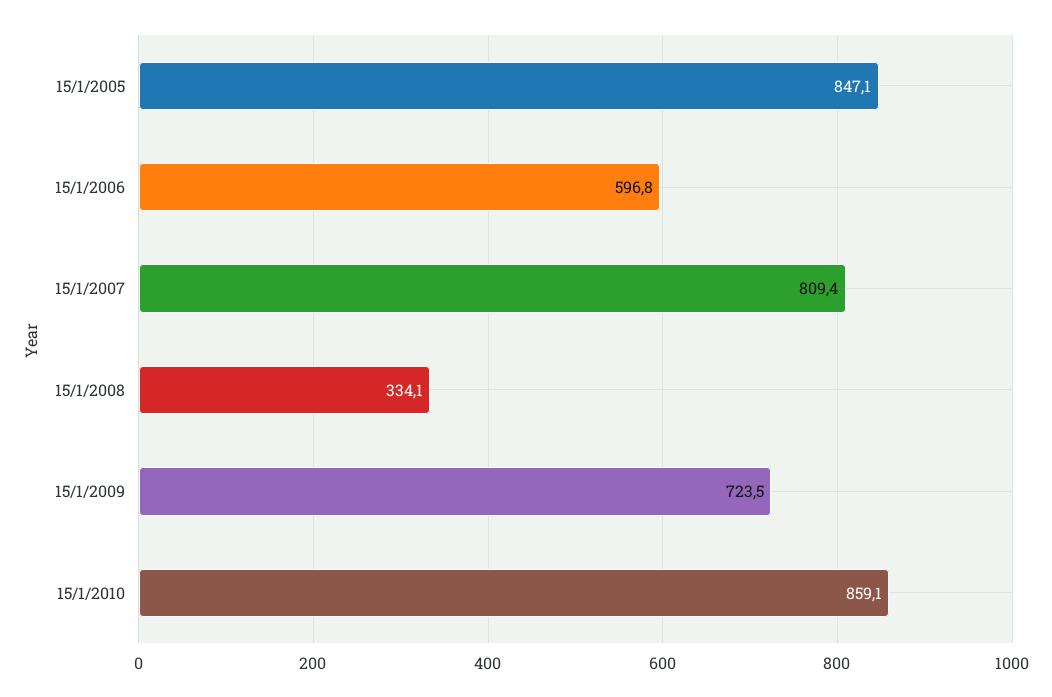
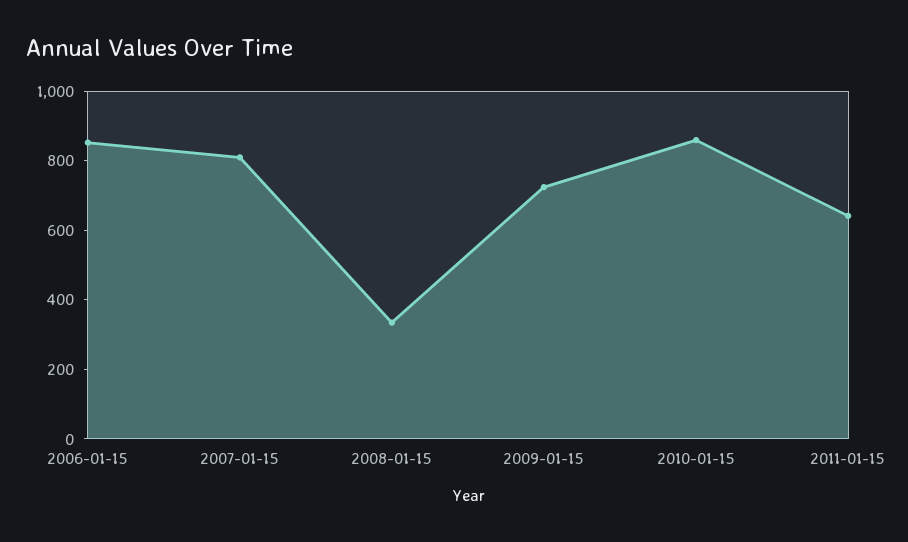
15/1/2005: 847.1 -> none
15/1/2006: 596.8 -> 850
2011-01-15: none -> 650

